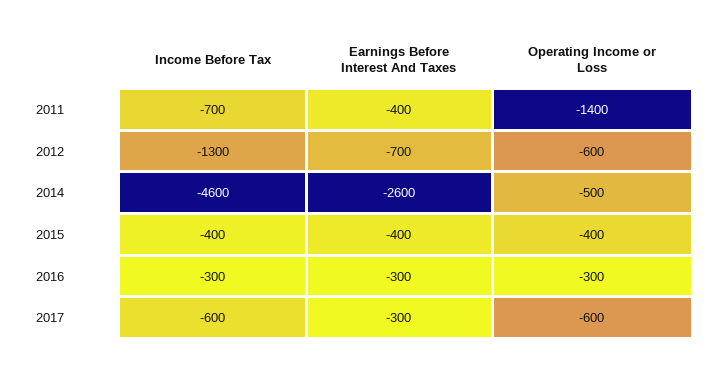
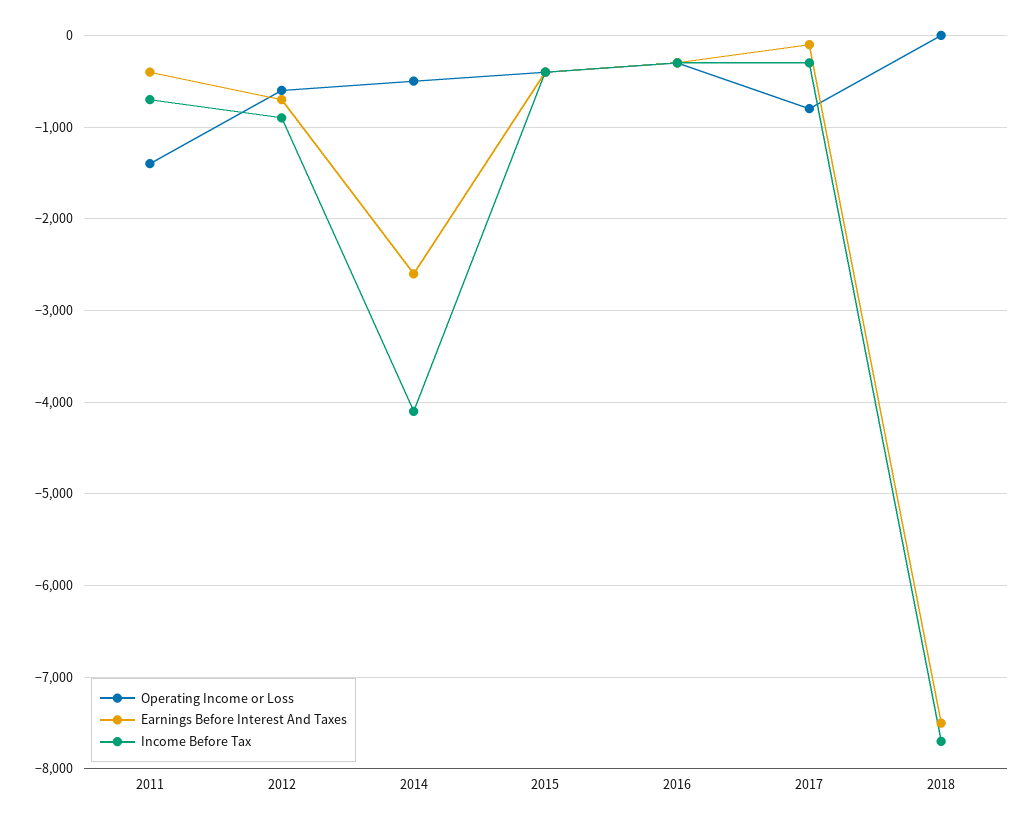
Income Before Tax, 2012: -1300 -> -900
Income Before Tax, 2014: -4600 -> -4100
Income Before Tax, 2017: -600 -> -300
Earnings Before Interest And Taxes, 2017: -300 -> -100
Operating Income or Loss, 2017: -600 -> -800
Operating Income or Loss, 2018: none -> 0
Earnings Before Interest And Taxes, 2018: none -> -7500
Income Before Tax, 2018: none -> -7700

